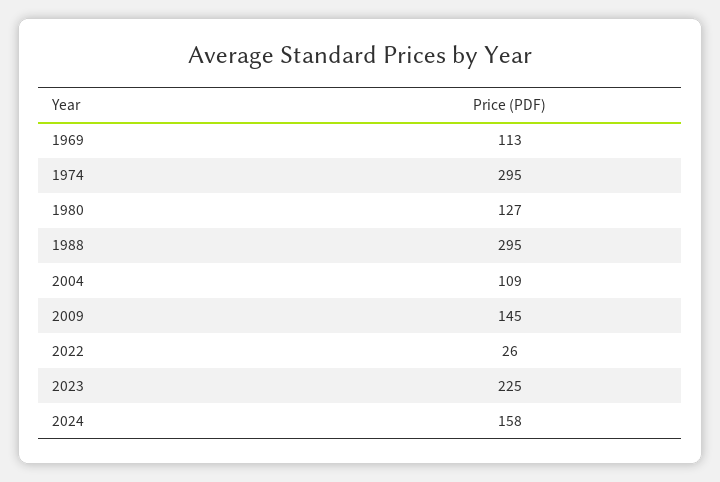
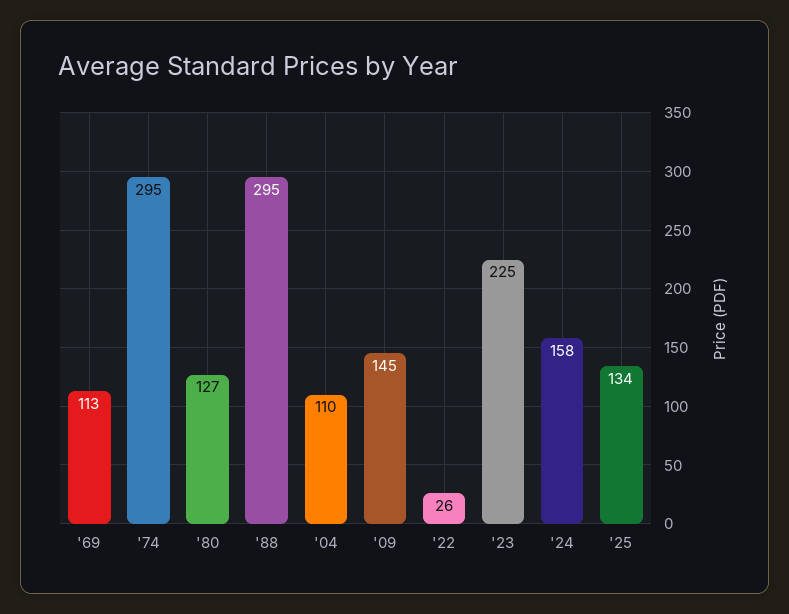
2004: 109 -> 110
'25: none -> 134

